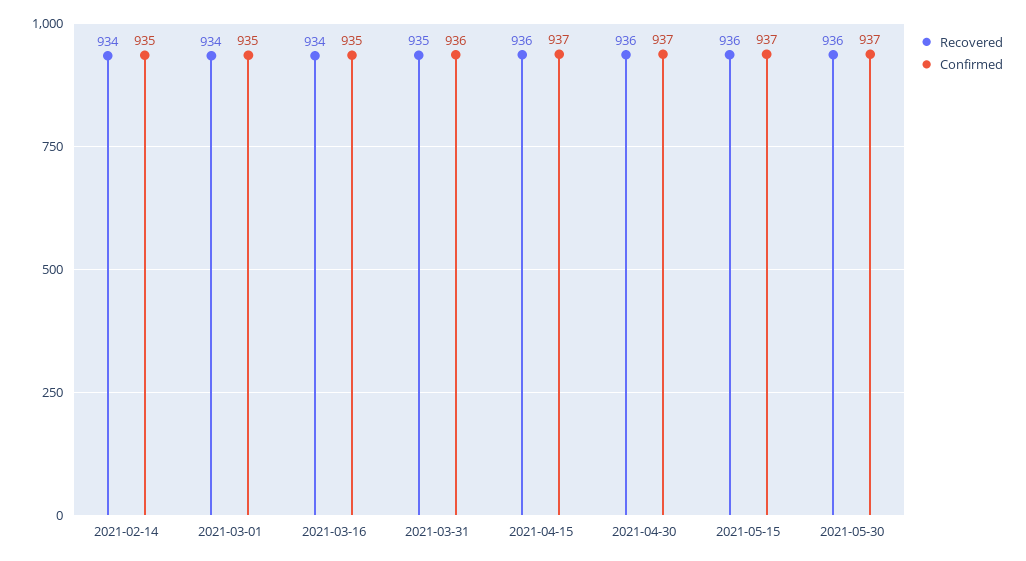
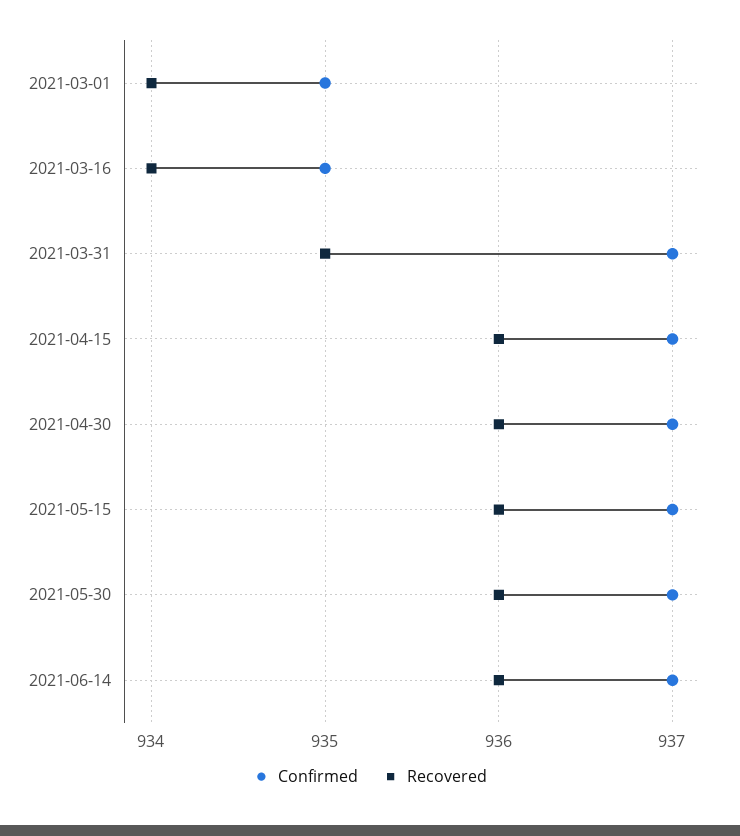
Recovered, 2021-02-14: 934 -> none
Confirmed, 2021-02-14: 935 -> none
Confirmed, 2021-03-31: 936 -> 937
Confirmed, 2021-06-14: none -> 937
Recovered, 2021-06-14: none -> 936

